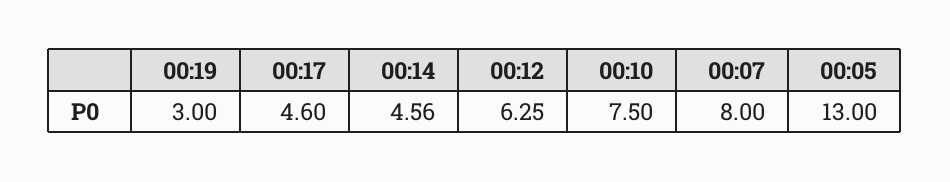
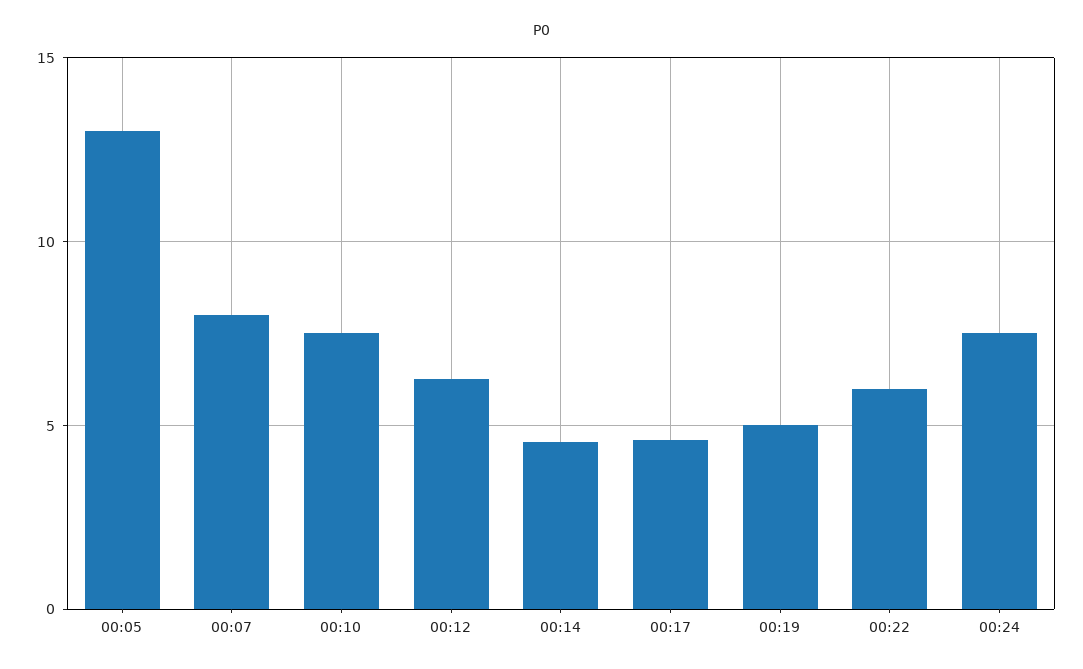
00:19: 3 -> 5
00:22: none -> 6
00:24: none -> 7.5

